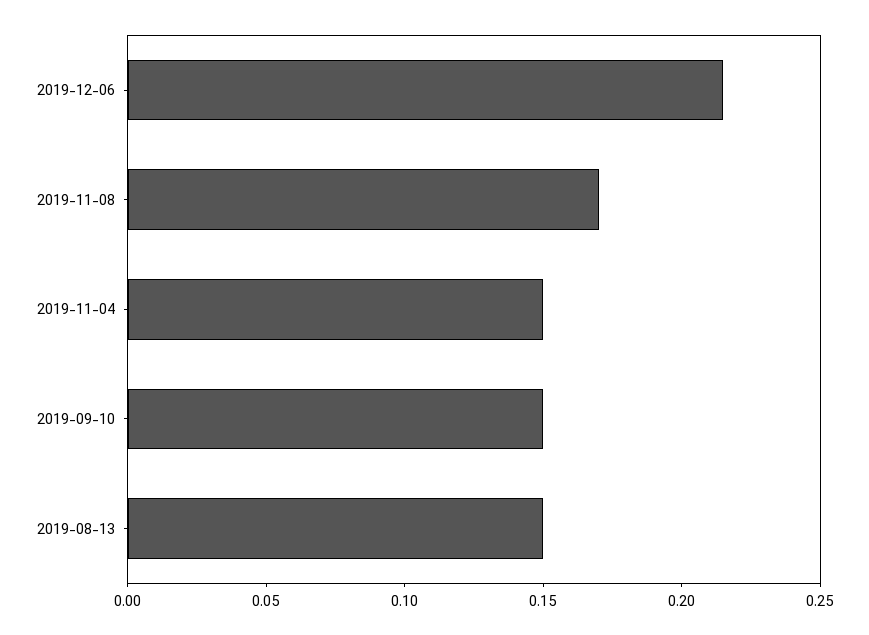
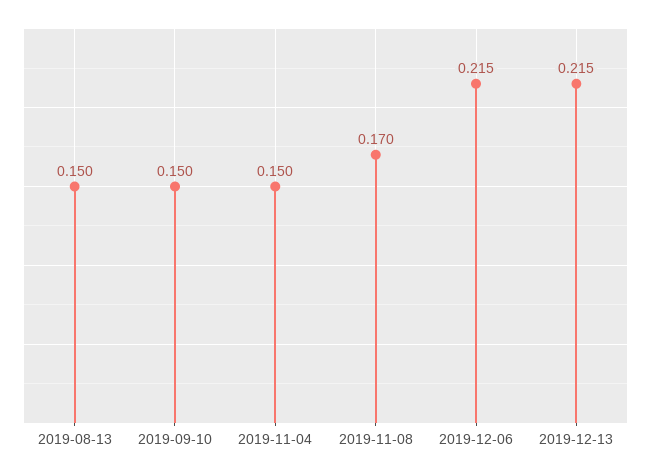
2019-12-13: none -> 0.215

